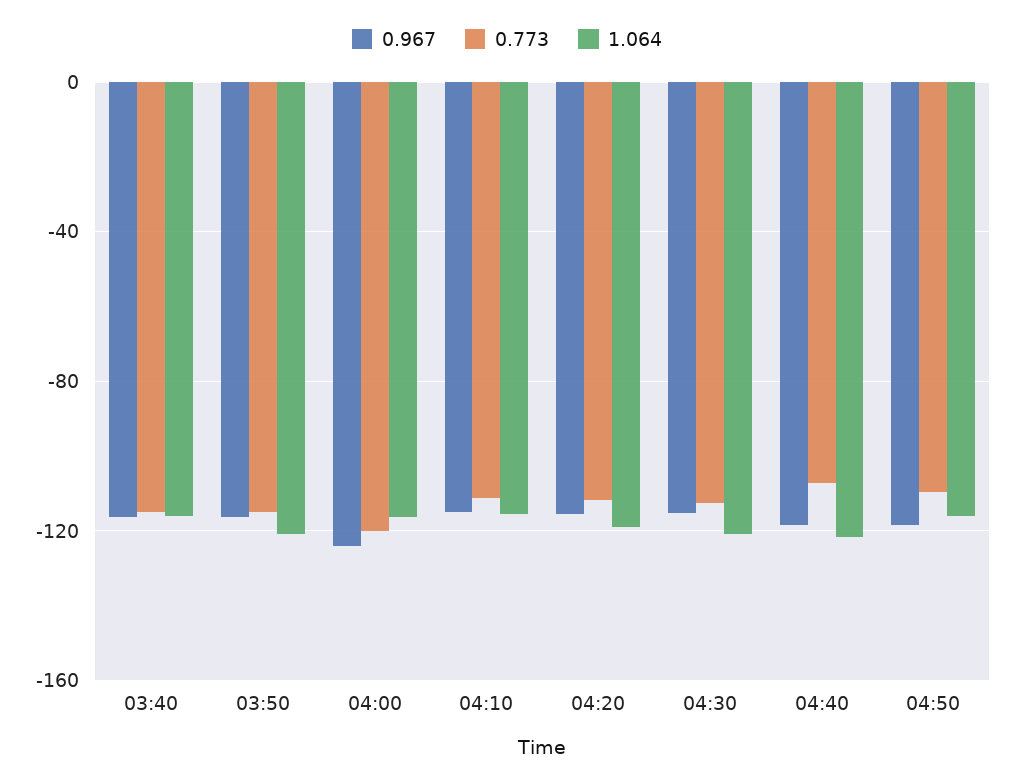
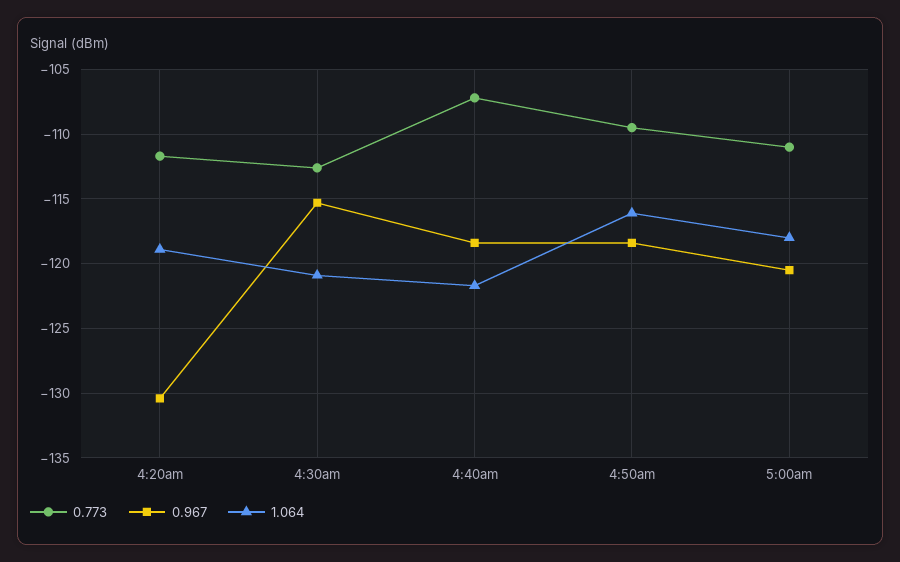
0.967, 03:40: -115 -> none
0.773, 03:40: -115 -> none
1.064, 03:40: -115 -> none
0.967, 03:50: -115 -> none
0.773, 03:50: -115 -> none
1.064, 03:50: -120 -> none
0.967, 04:00: -125 -> none
0.773, 04:00: -120 -> none
1.064, 04:00: -115 -> none
0.967, 04:10: -115 -> none
0.773, 04:10: -110 -> none
1.064, 04:10: -115 -> none
0.967, 04:20: -115 -> -130.5
0.773, 5:00am: none -> -111
0.967, 5:00am: none -> -120.5
1.064, 5:00am: none -> -118

